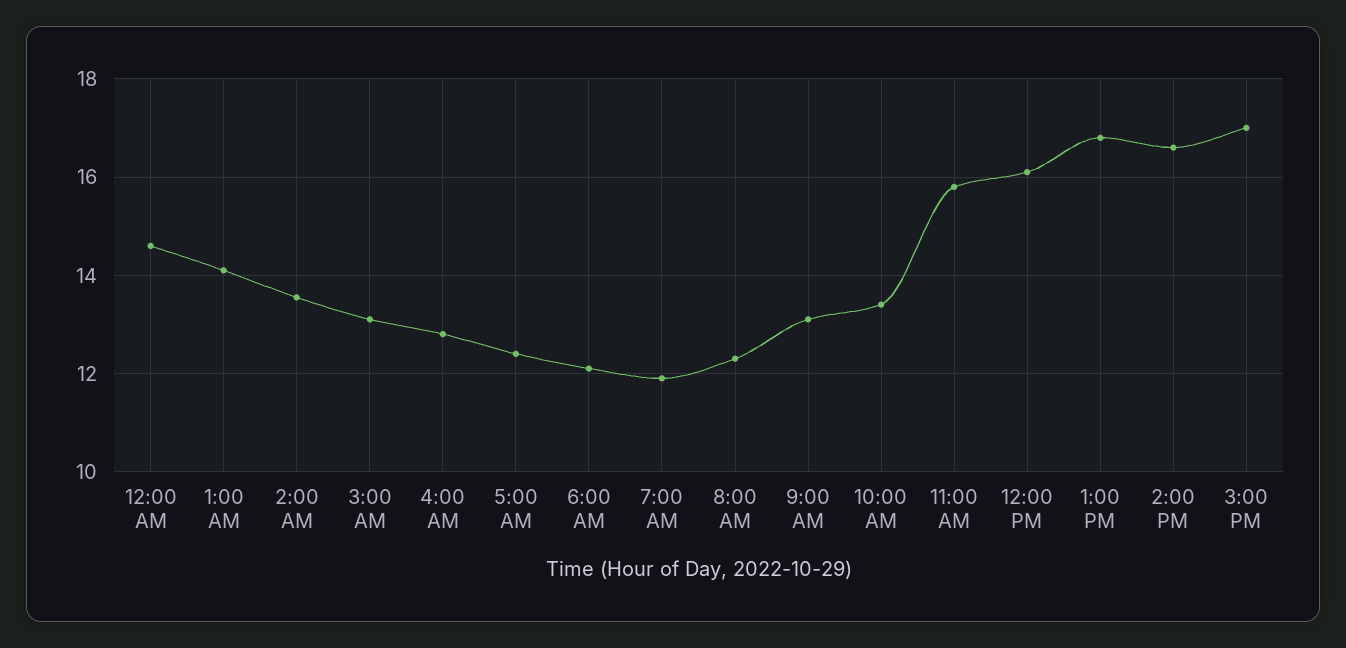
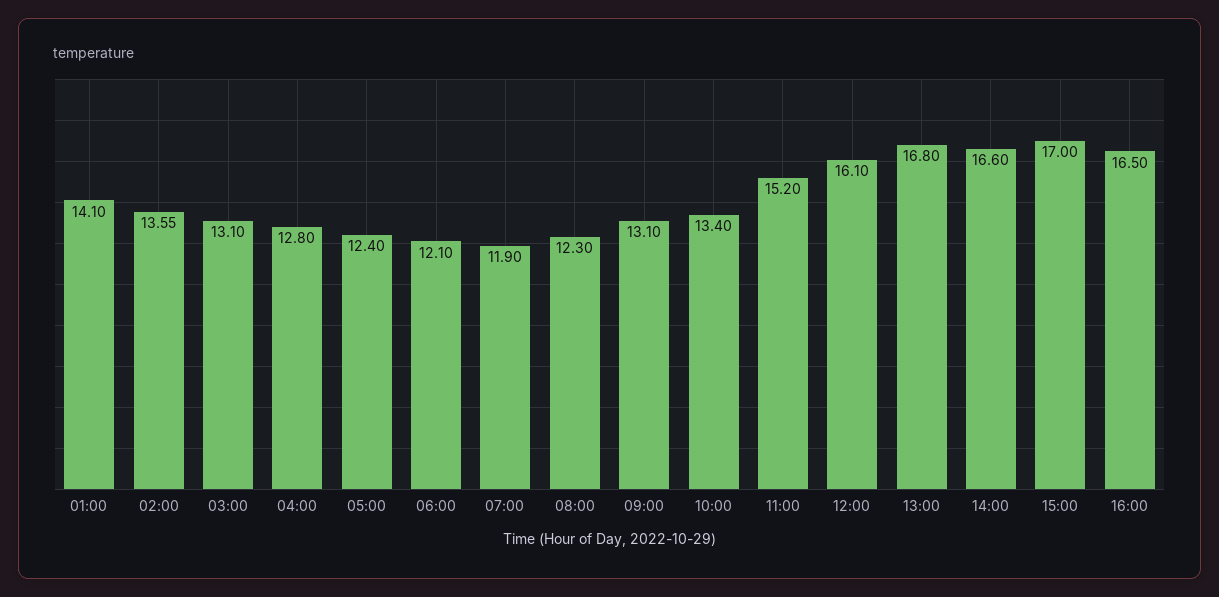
12:00 AM: 14.6 -> none
11:00 AM: 15.8 -> 15.2
16:00: none -> 16.5

